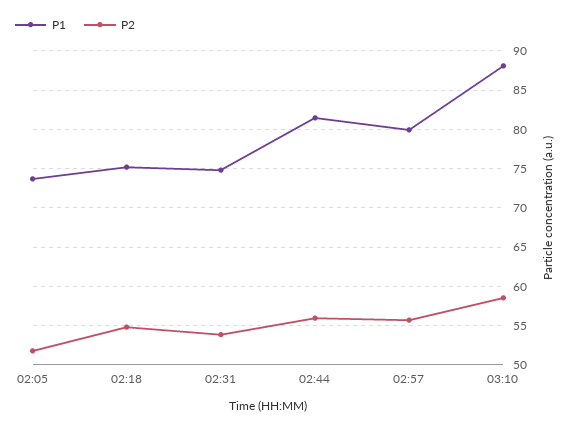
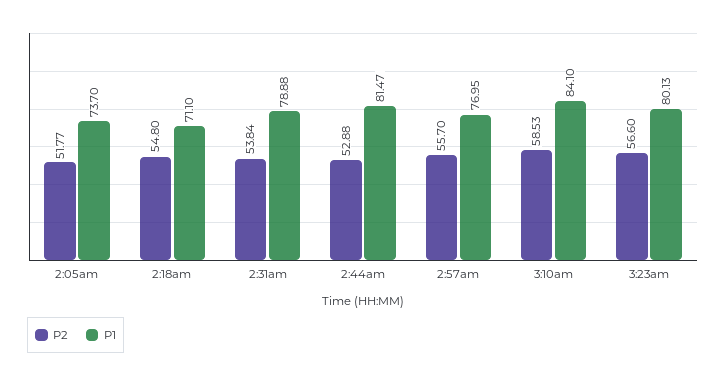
P1, 02:18: 75 -> 71.1
P1, 02:31: 75 -> 78.88
P2, 02:44: 56 -> 52.88
P1, 02:57: 80 -> 76.95
P1, 03:10: 88 -> 84.1
P2, 3:23am: none -> 56.6
P1, 3:23am: none -> 80.13

